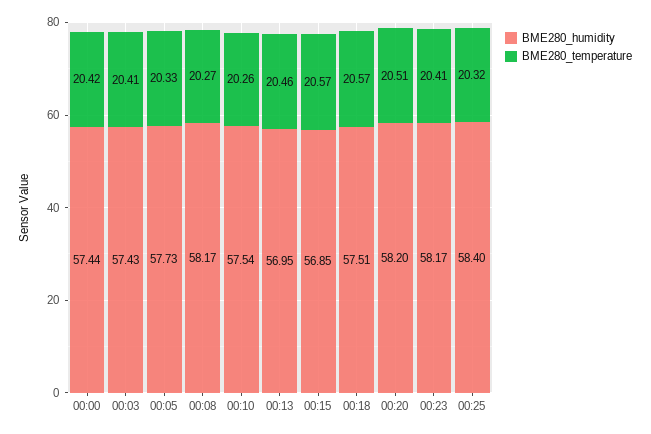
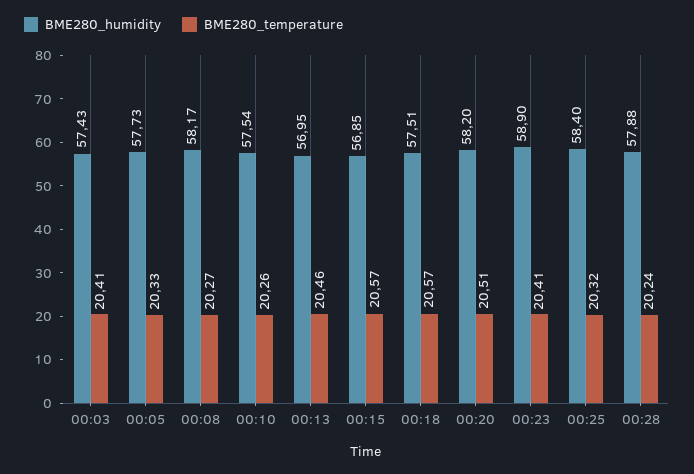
BME280_humidity, 00:00: 57.44 -> none
BME280_temperature, 00:00: 20.42 -> none
BME280_humidity, 00:23: 58.17 -> 58.9
BME280_humidity, 00:28: none -> 57.88
BME280_temperature, 00:28: none -> 20.24

